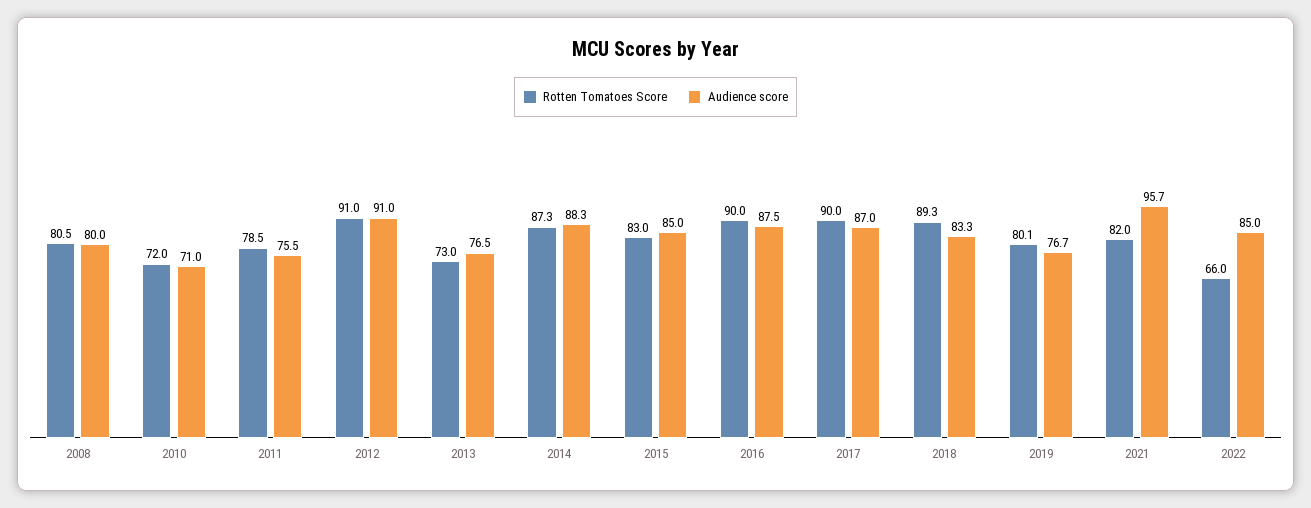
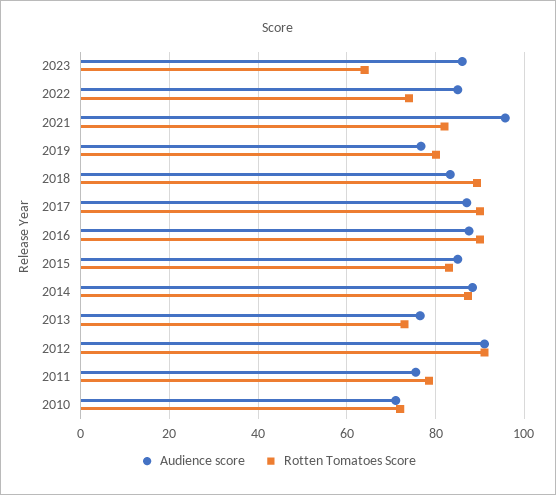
Rotten Tomatoes Score, 2008: 80.5 -> none
Audience score, 2008: 80 -> none
Rotten Tomatoes Score, 2022: 66 -> 74
Audience score, 2023: none -> 86
Rotten Tomatoes Score, 2023: none -> 64

